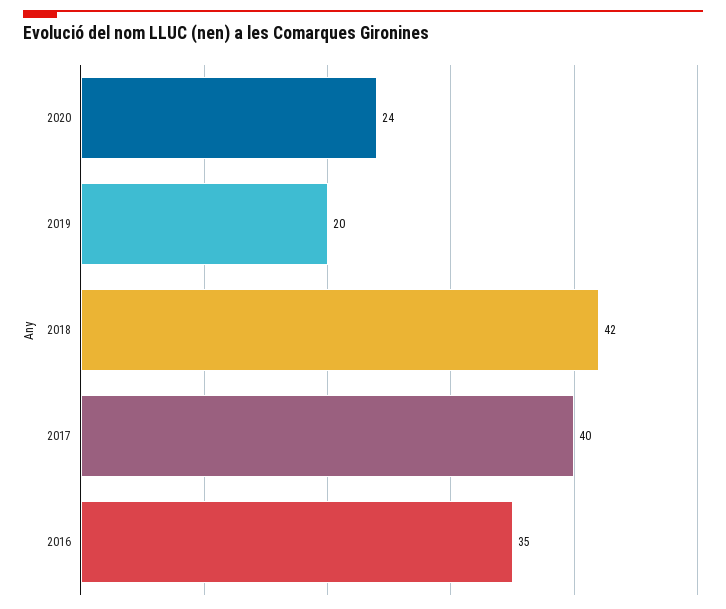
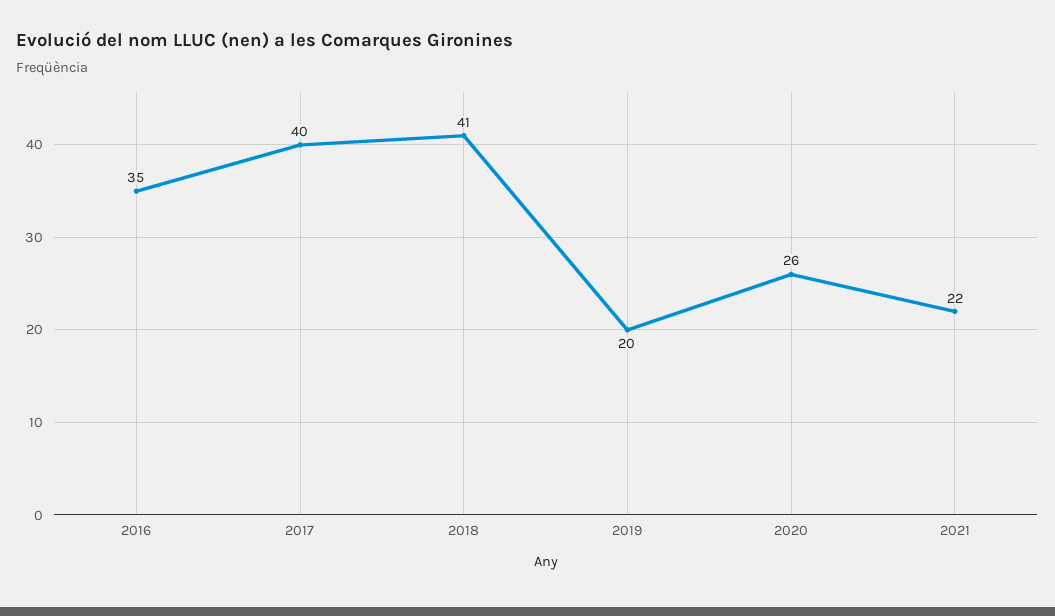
2020: 24 -> 26
2018: 42 -> 41
2021: none -> 22

